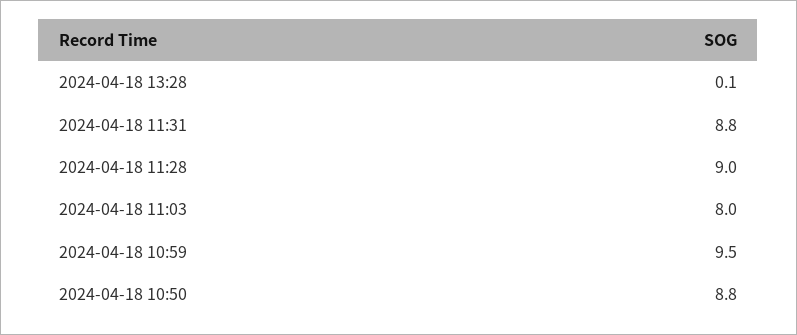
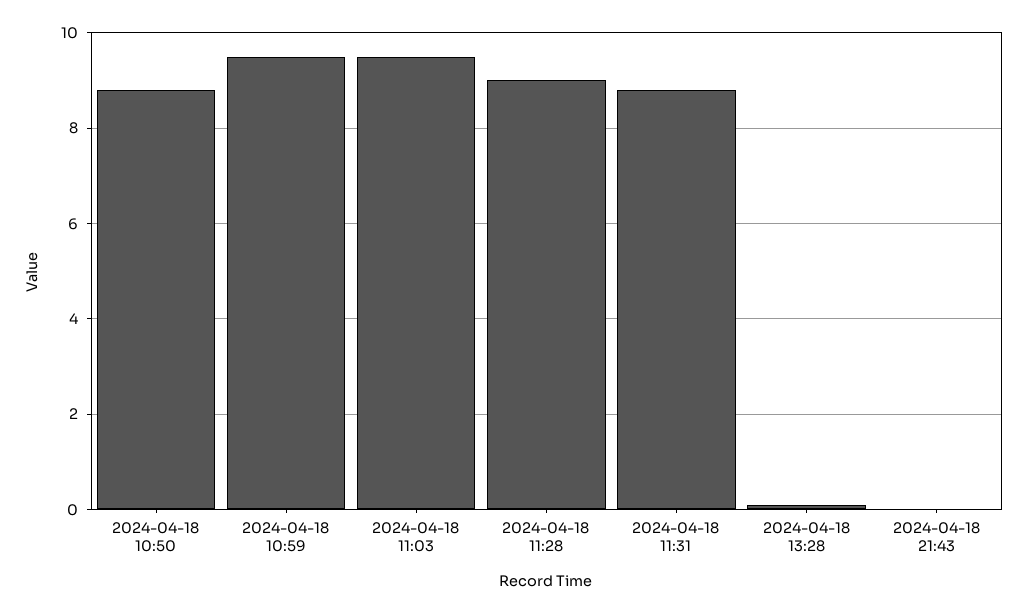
2024-04-18 11:03: 8 -> 9.5
2024-04-18 21:43: none -> 0

